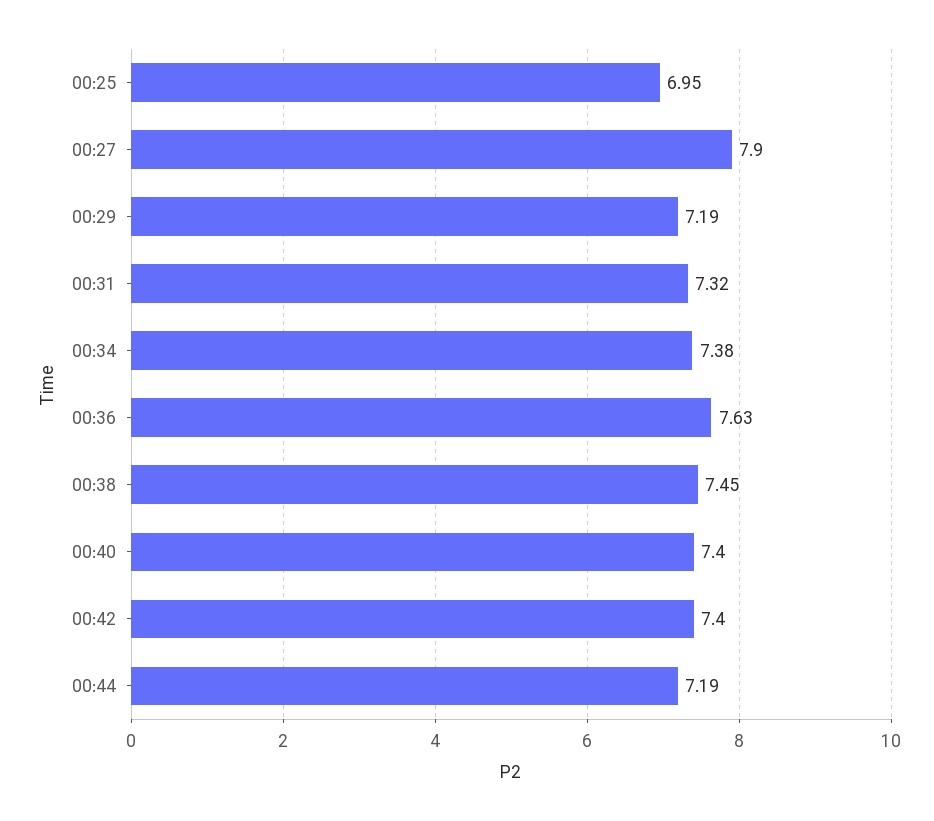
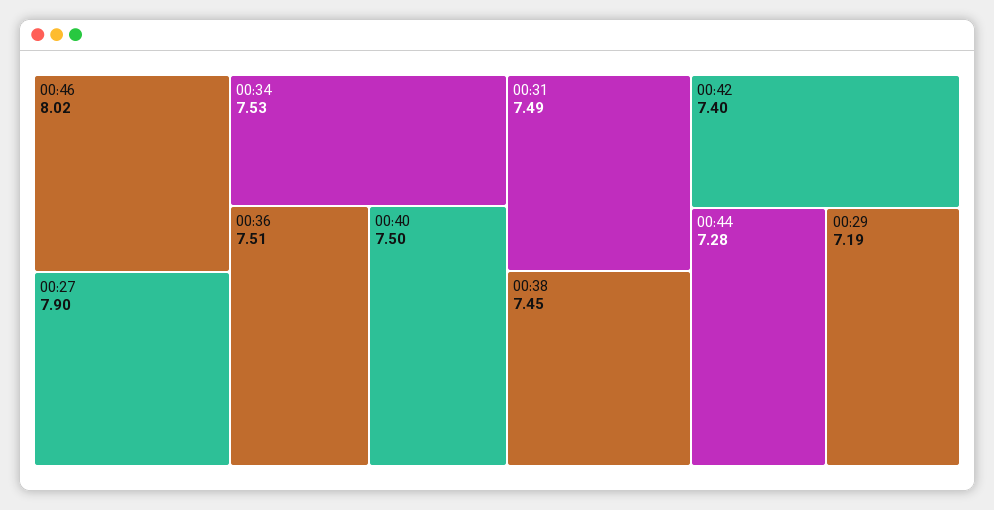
00:25: 6.95 -> none
00:31: 7.32 -> 7.49
00:34: 7.38 -> 7.53
00:36: 7.63 -> 7.51
00:40: 7.4 -> 7.5
00:44: 7.19 -> 7.28
00:46: none -> 8.02

